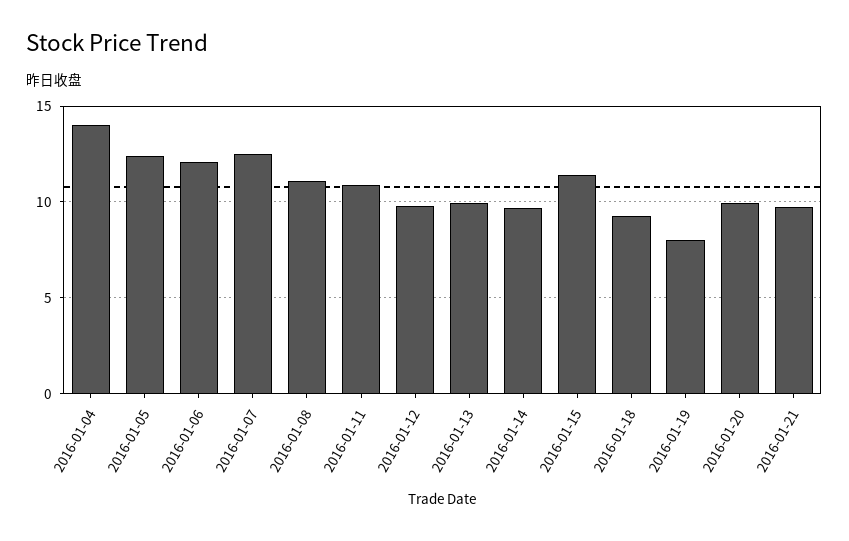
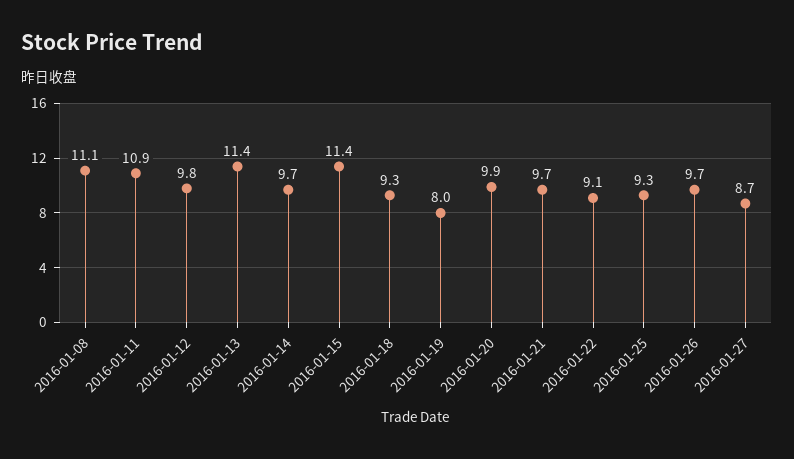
2016-01-04: 14 -> none
2016-01-05: 12.5 -> none
2016-01-06: 12 -> none
2016-01-07: 12.5 -> none
2016-01-13: 10 -> 11.4
2016-01-22: none -> 9.1
2016-01-25: none -> 9.3
2016-01-26: none -> 9.7
2016-01-27: none -> 8.7

